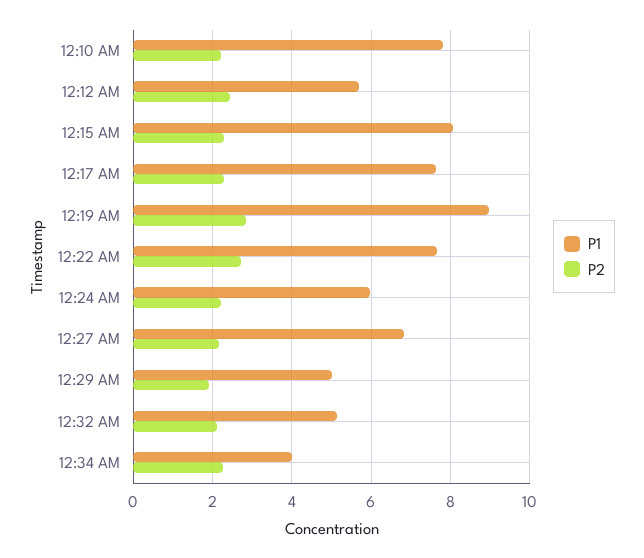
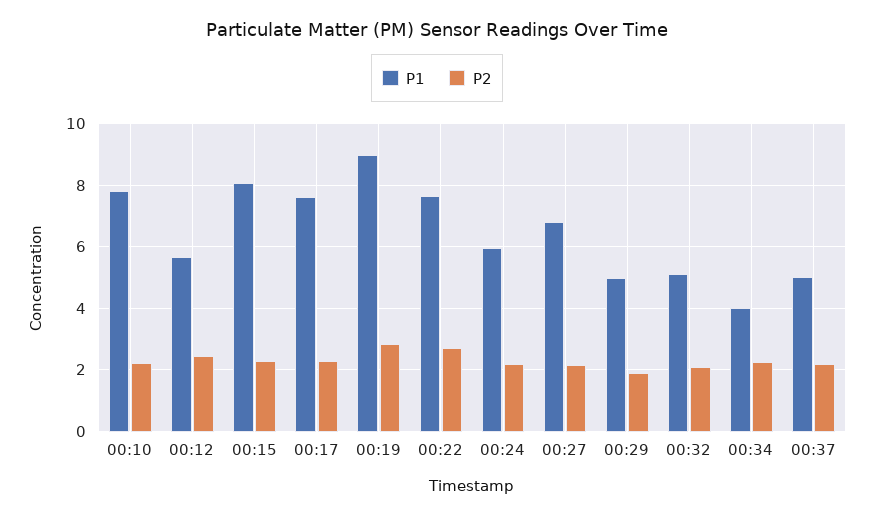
P1, 00:37: none -> 5
P2, 00:37: none -> 2.2

